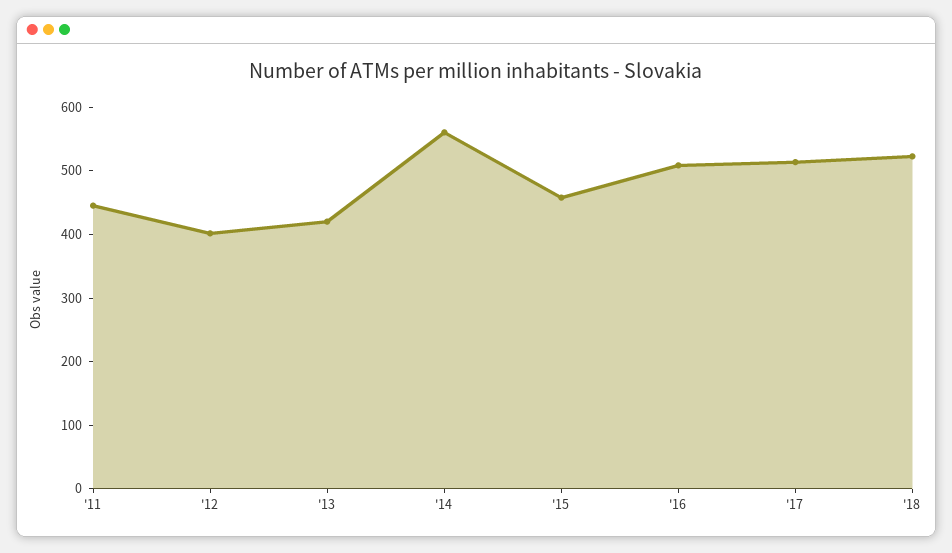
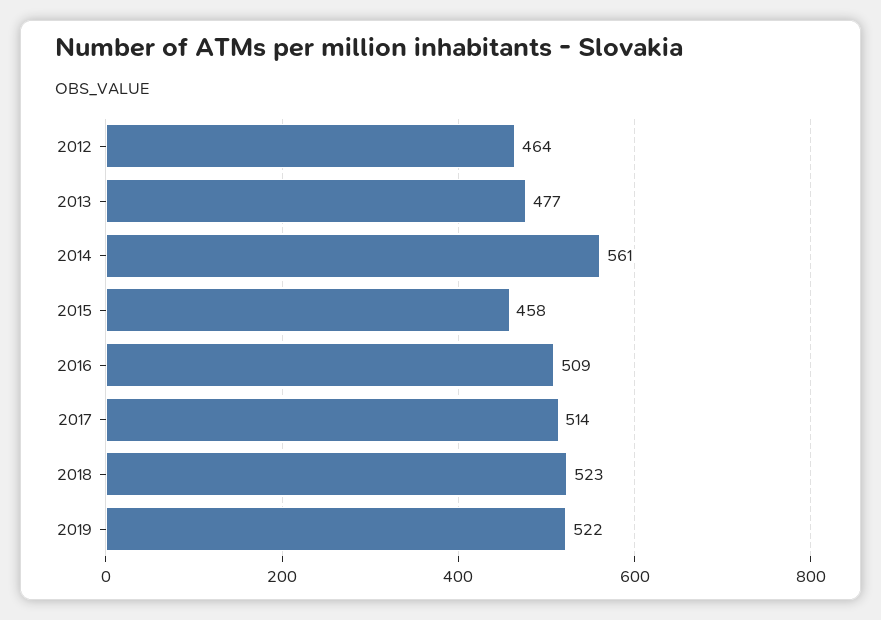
'11: 440 -> none
'12: 400 -> 464
'13: 420 -> 477
2019: none -> 522

